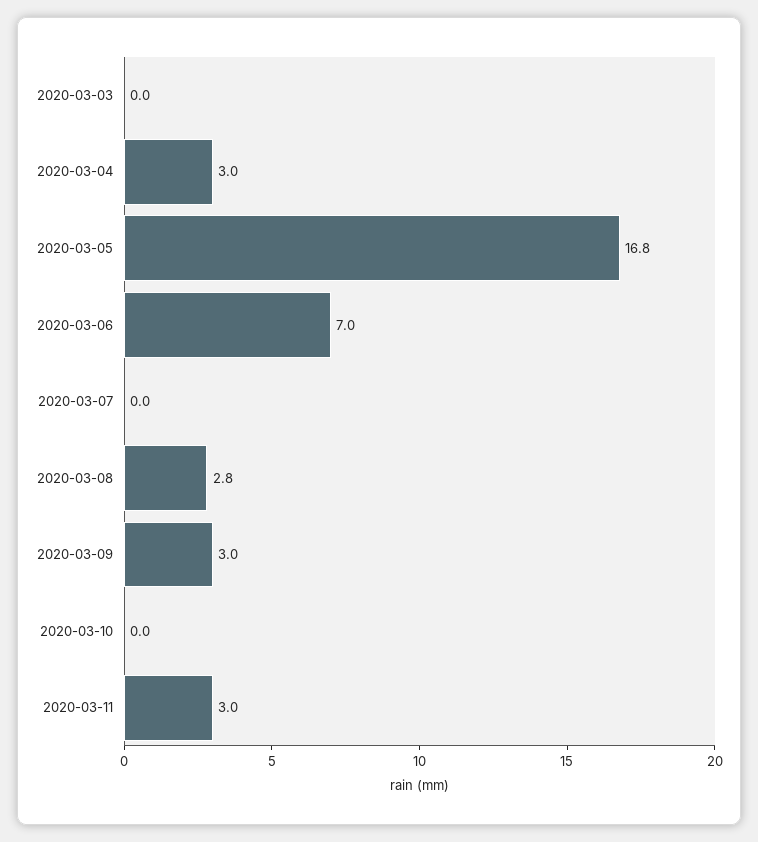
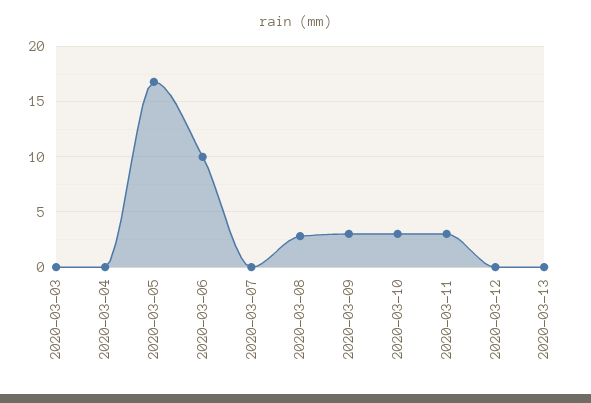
2020-03-04: 3 -> 0
2020-03-06: 7 -> 10
2020-03-10: 0 -> 3
2020-03-12: none -> 0
2020-03-13: none -> 0

